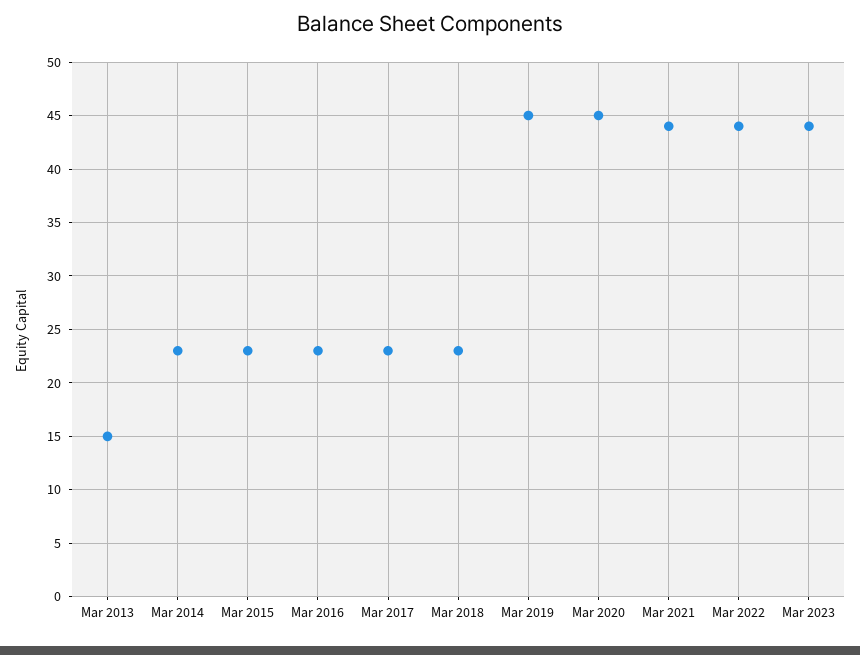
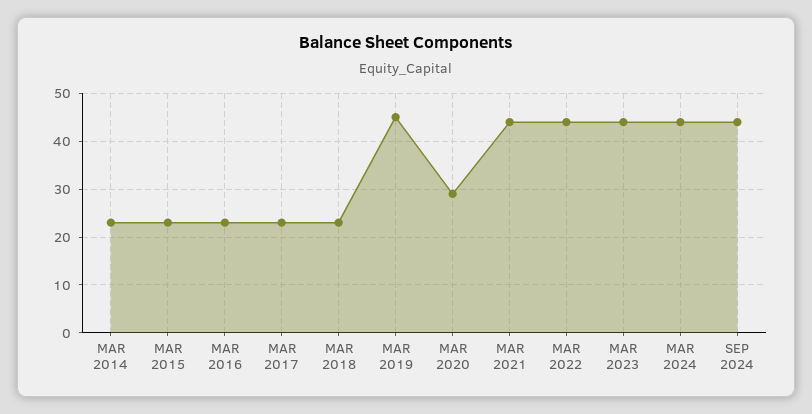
Mar 2013: 15 -> none
Mar 2020: 45 -> 30
MAR 2024: none -> 45
SEP 2024: none -> 45

